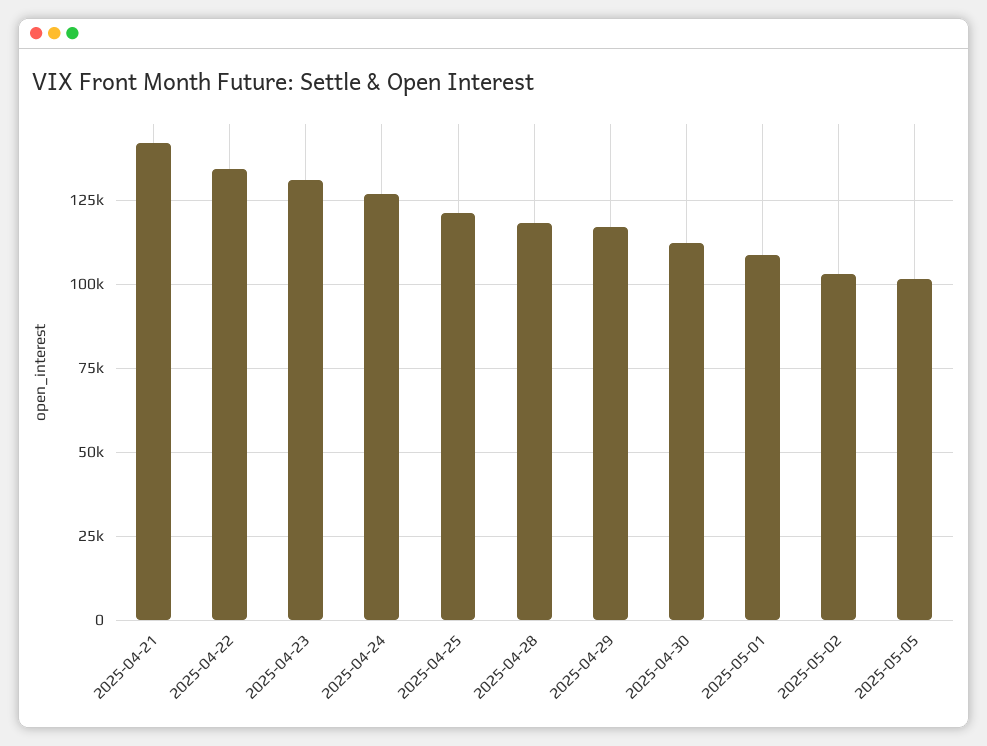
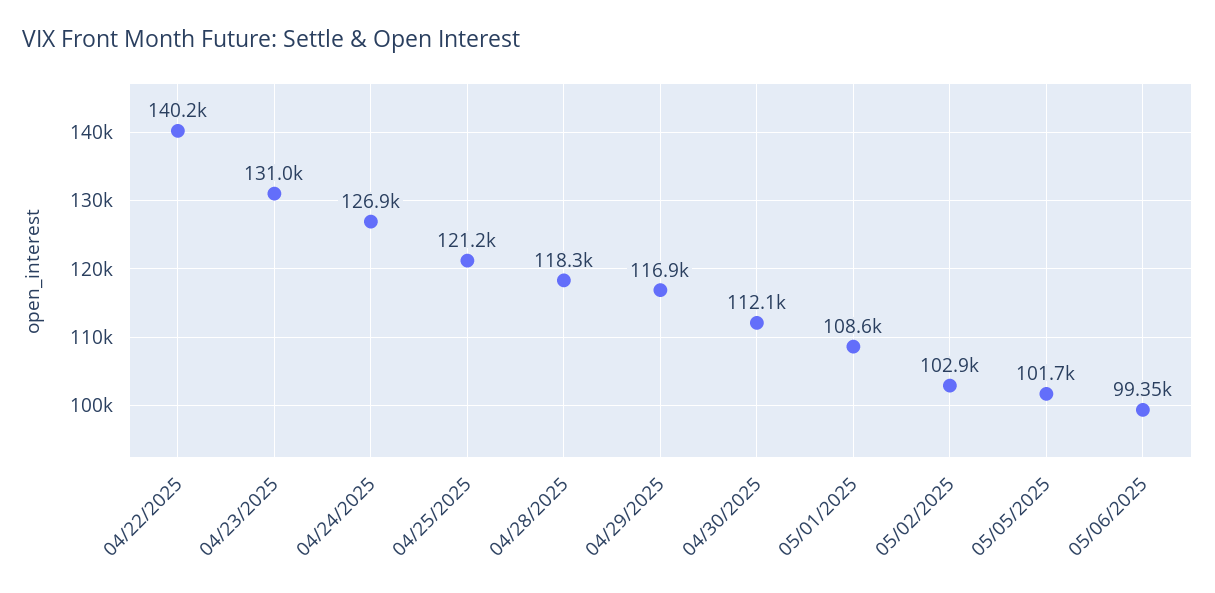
2025-04-21: 142500 -> none
2025-04-22: 135000 -> 140200
05/06/2025: none -> 99350

